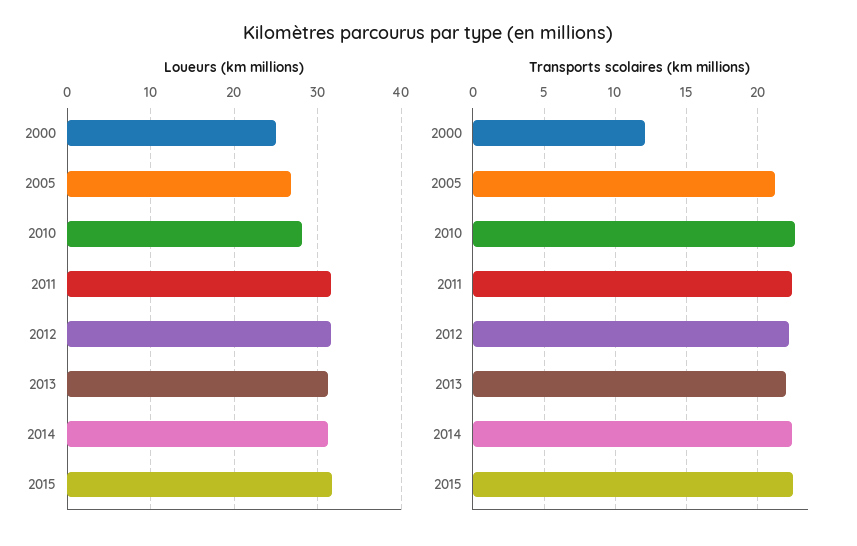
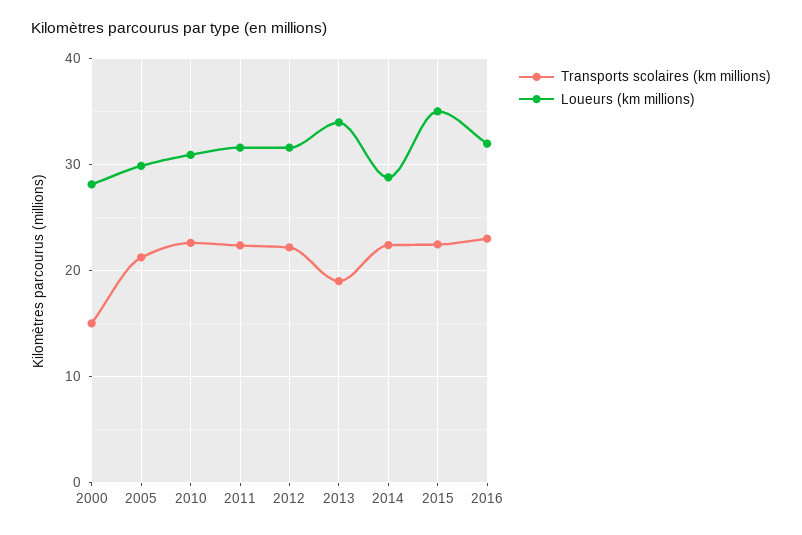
Loueurs (km millions), 2000: 25 -> 28
Loueurs (km millions), 2005: 27 -> 30
Loueurs (km millions), 2010: 28 -> 31
Loueurs (km millions), 2013: 31 -> 34
Loueurs (km millions), 2014: 31 -> 29
Loueurs (km millions), 2015: 32 -> 35
Transports scolaires (km millions), 2000: 12 -> 15
Transports scolaires (km millions), 2013: 22 -> 19
Transports scolaires (km millions), 2016: none -> 23
Loueurs (km millions), 2016: none -> 32

